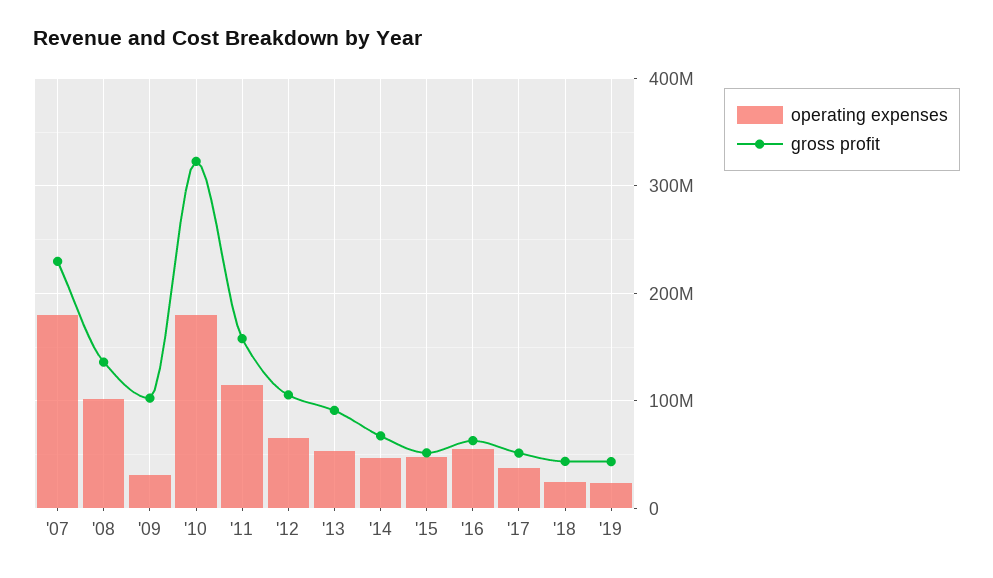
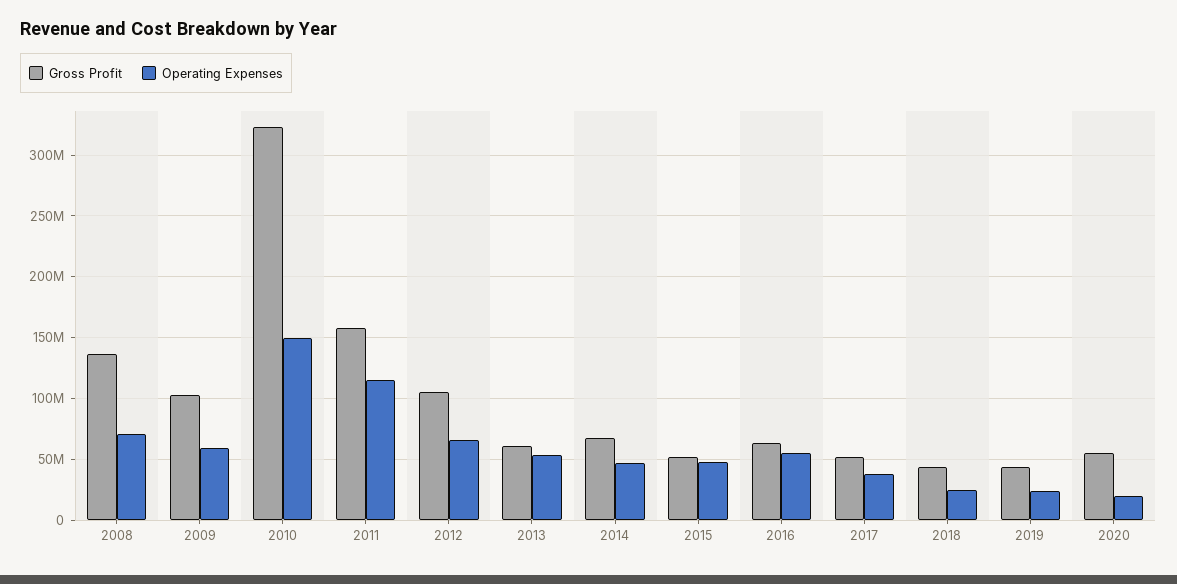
operating expenses, '07: 180000000 -> none
gross profit, '07: 230000000 -> none
operating expenses, '08: 100000000 -> 70000000
operating expenses, '09: 30000000 -> 60000000
operating expenses, '10: 180000000 -> 150000000
gross profit, '13: 90000000 -> 60000000
gross profit, 2020: none -> 55000000
operating expenses, 2020: none -> 20000000

